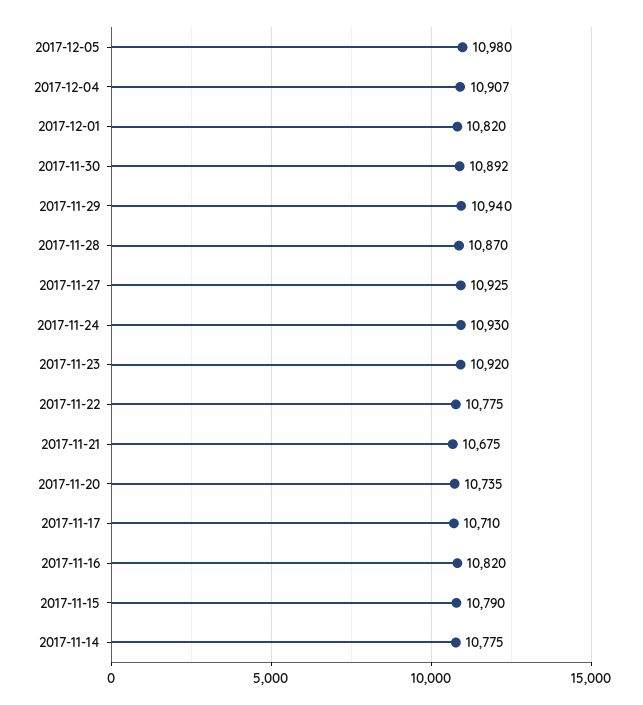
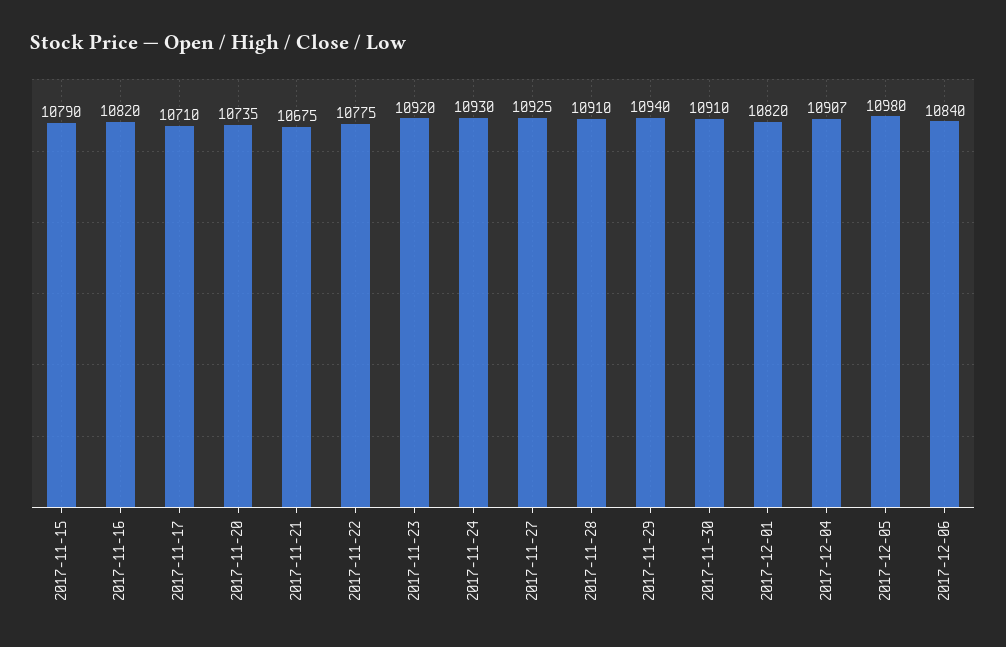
2017-11-30: 10892 -> 10910
2017-11-28: 10870 -> 10910
2017-11-14: 10775 -> none
2017-12-06: none -> 10840

